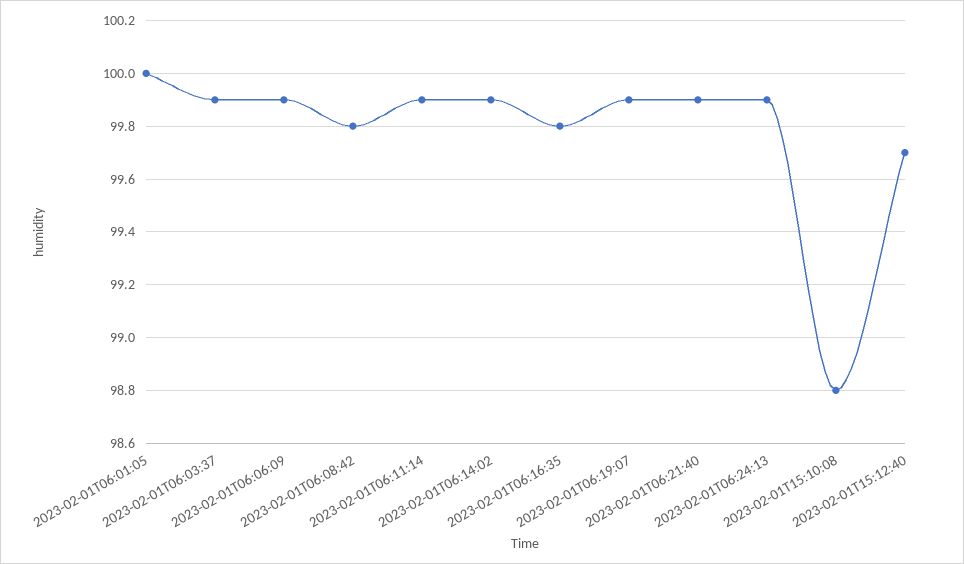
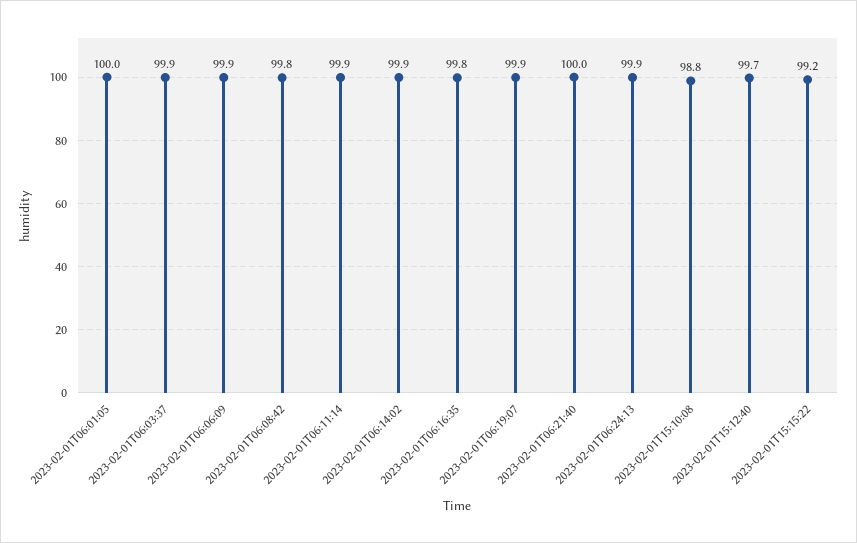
2023-02-01T06:21:40: 99.9 -> 100
2023-02-01T15:15:22: none -> 99.2

